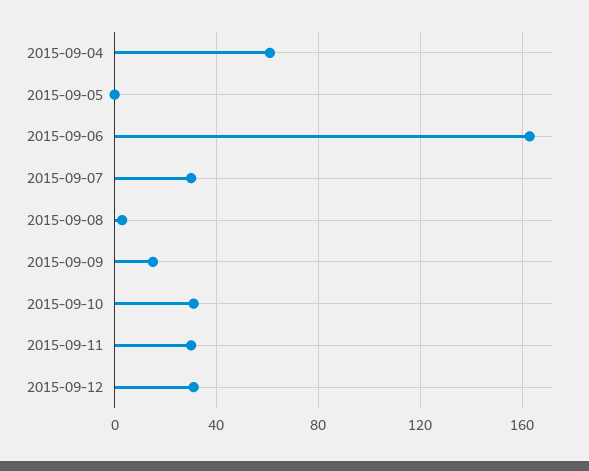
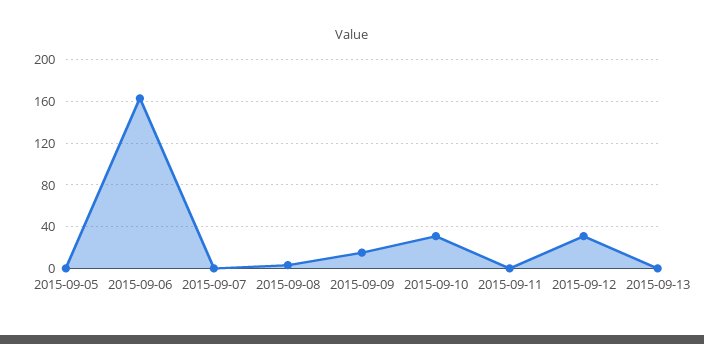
2015-09-04: 60 -> none
2015-09-07: 30 -> 0
2015-09-11: 30 -> 0
2015-09-13: none -> 0

